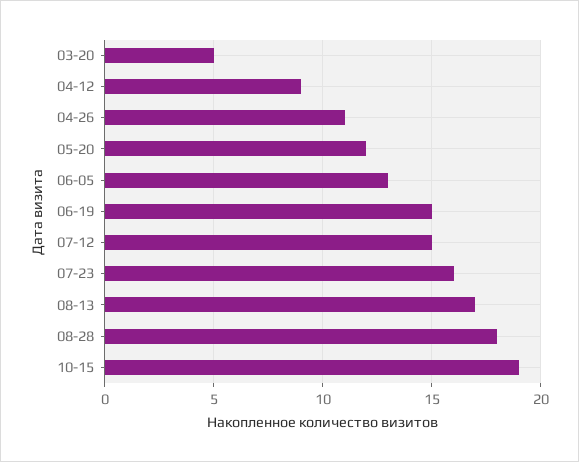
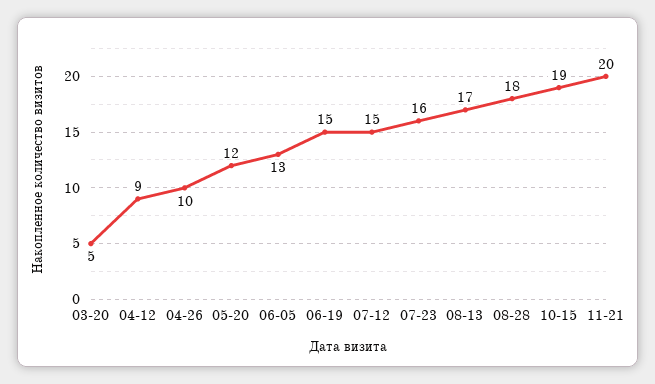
04-26: 11 -> 10
11-21: none -> 20

